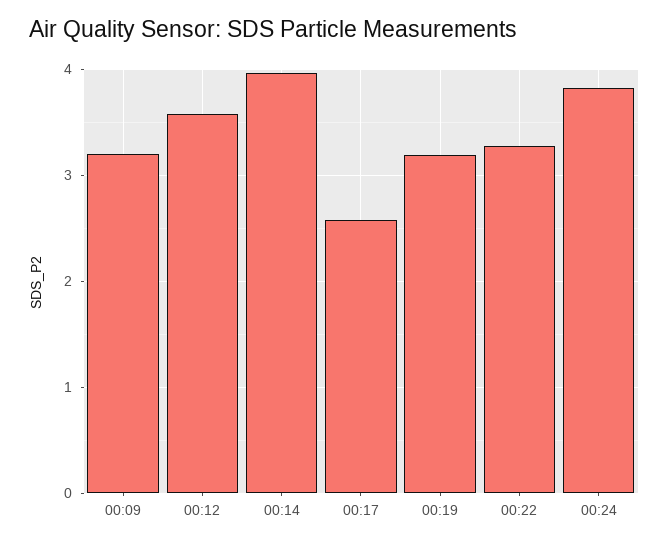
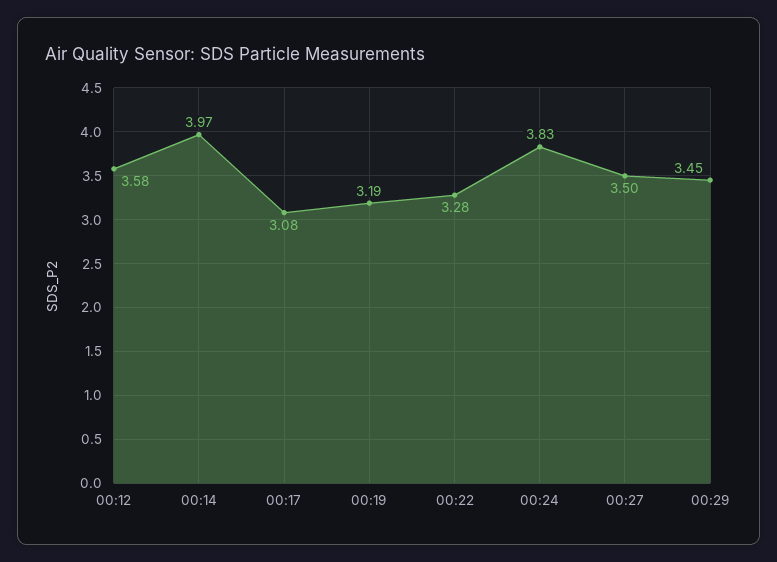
00:09: 3.2 -> none
00:17: 2.6 -> 3.08
00:27: none -> 3.5
00:29: none -> 3.45

